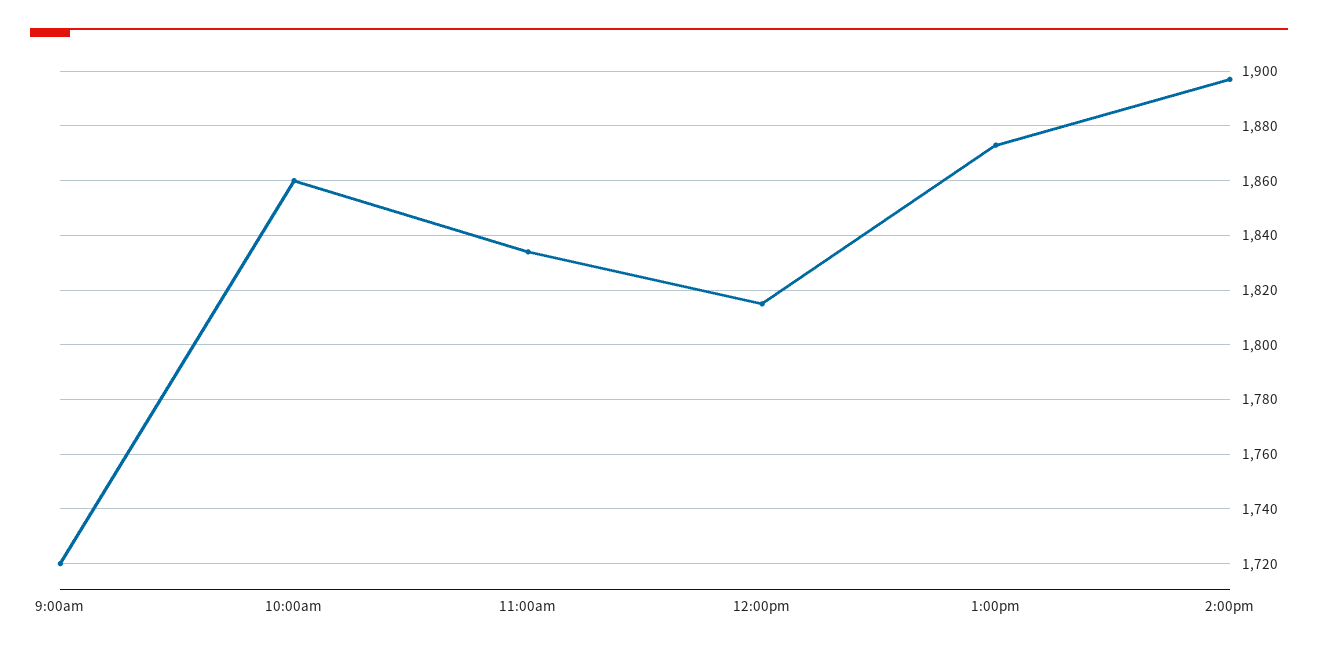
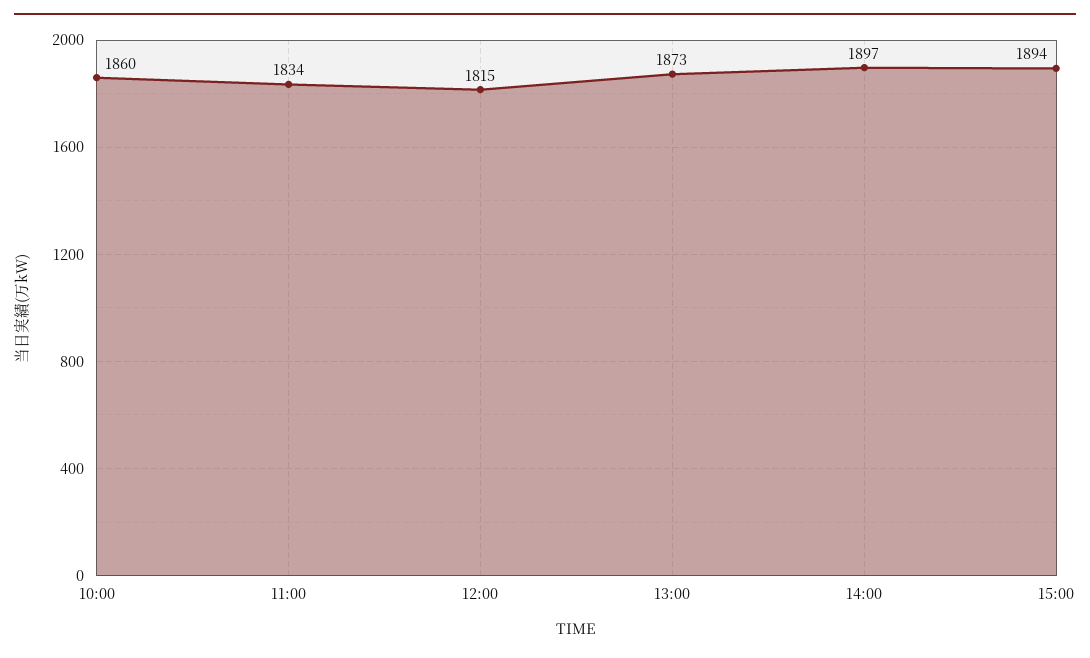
9:00am: 1720 -> none
15:00: none -> 1894

